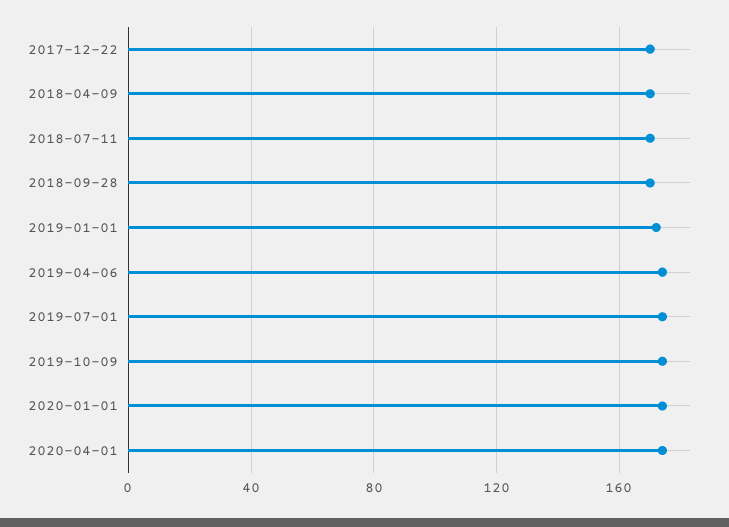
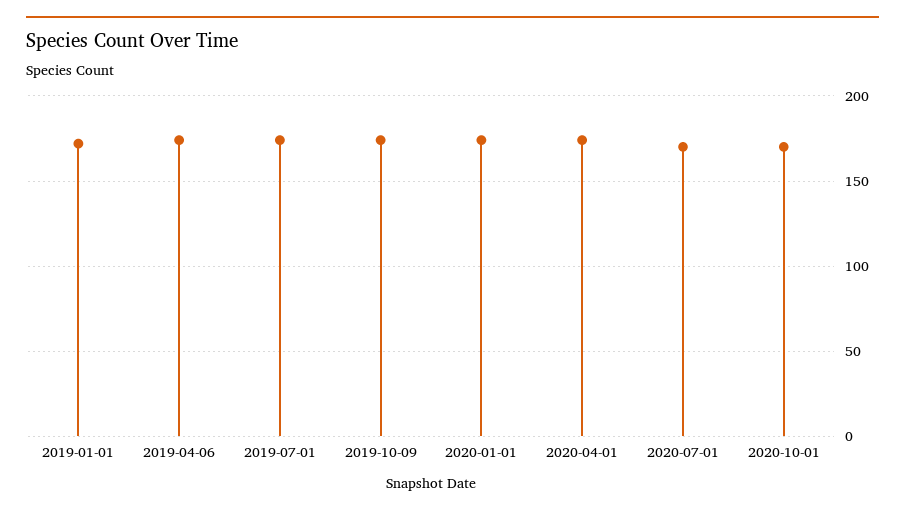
2017-12-22: 170 -> none
2018-04-09: 170 -> none
2018-07-11: 170 -> none
2018-09-28: 170 -> none
2020-07-01: none -> 170
2020-10-01: none -> 170

